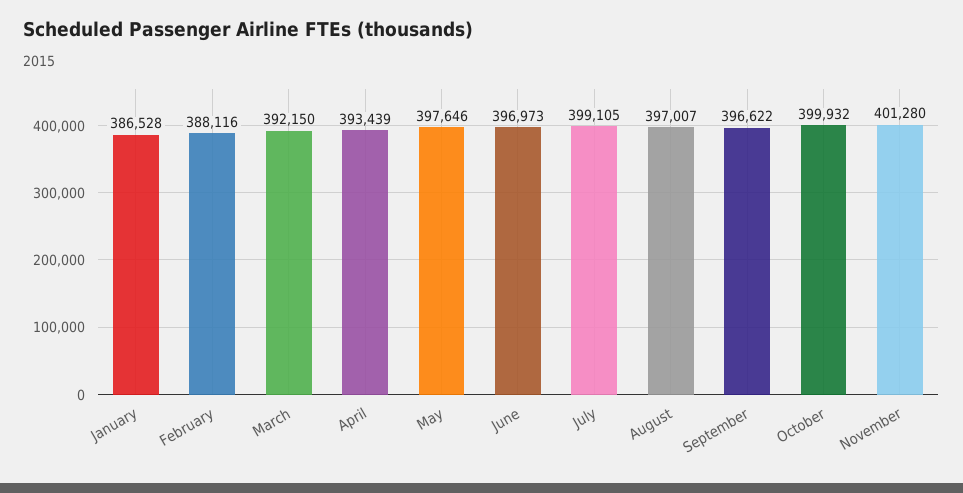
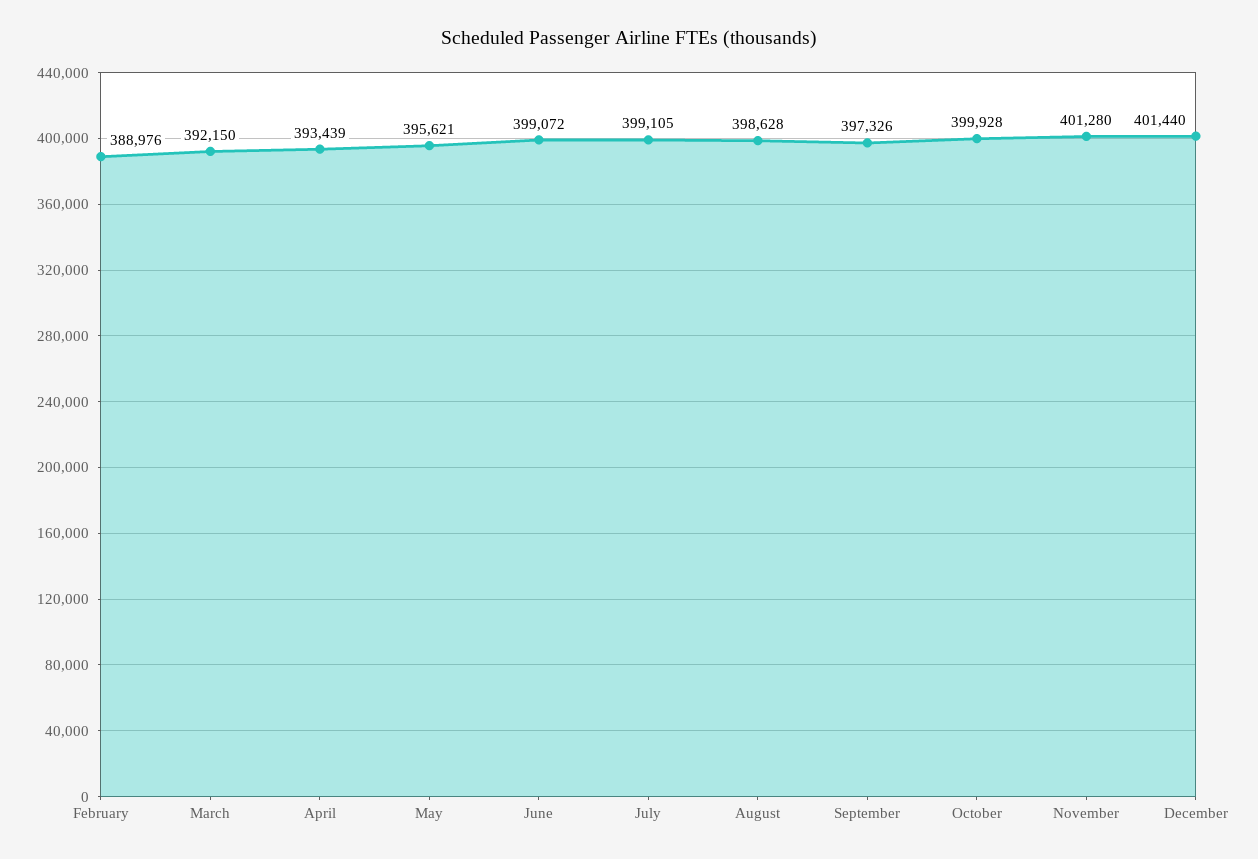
January: 386528 -> none
February: 388116 -> 388976
May: 397646 -> 395621
June: 396973 -> 399072
August: 397007 -> 398628
September: 396622 -> 397326
October: 399932 -> 399928
December: none -> 401440

